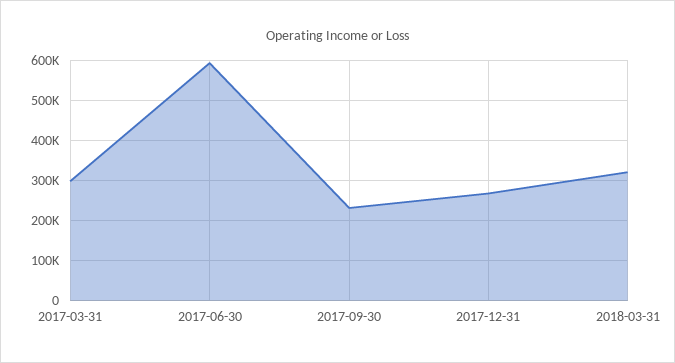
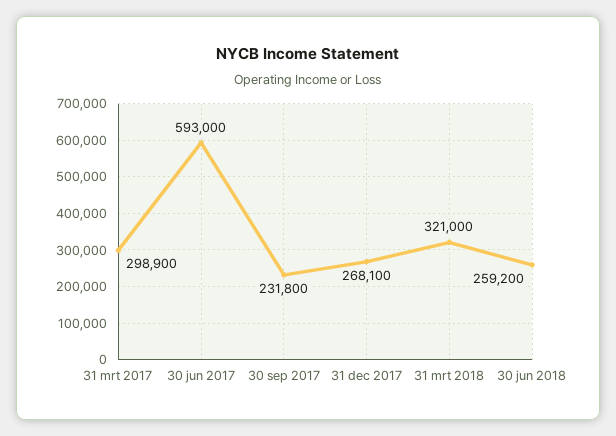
30 jun 2018: none -> 259200

